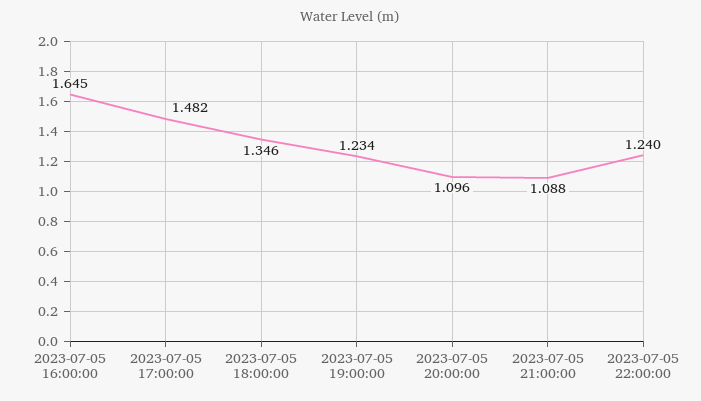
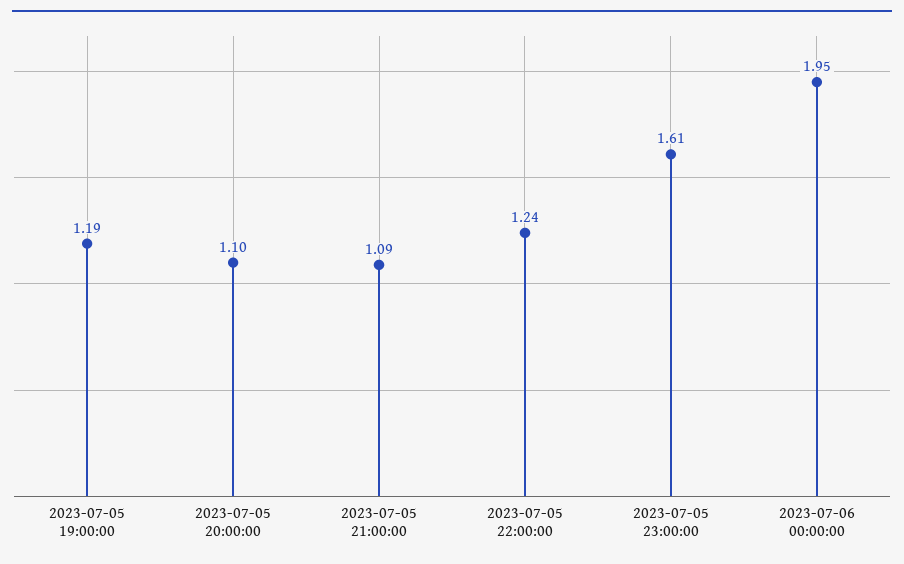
2023-07-05 16:00:00: 1.645 -> none
2023-07-05 17:00:00: 1.482 -> none
2023-07-05 18:00:00: 1.346 -> none
2023-07-05 19:00:00: 1.234 -> 1.19
2023-07-05 23:00:00: none -> 1.61
2023-07-06 00:00:00: none -> 1.95

